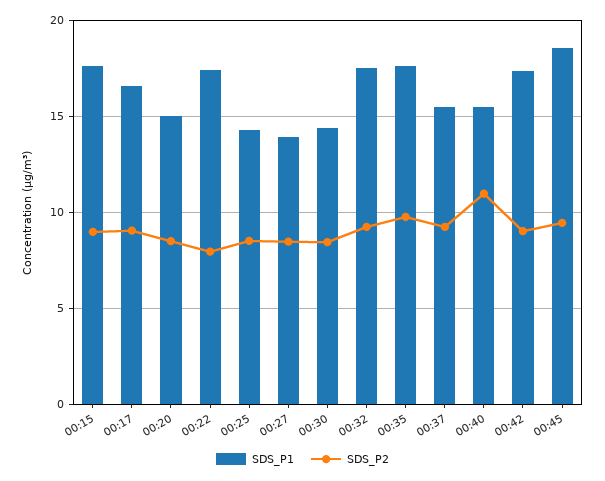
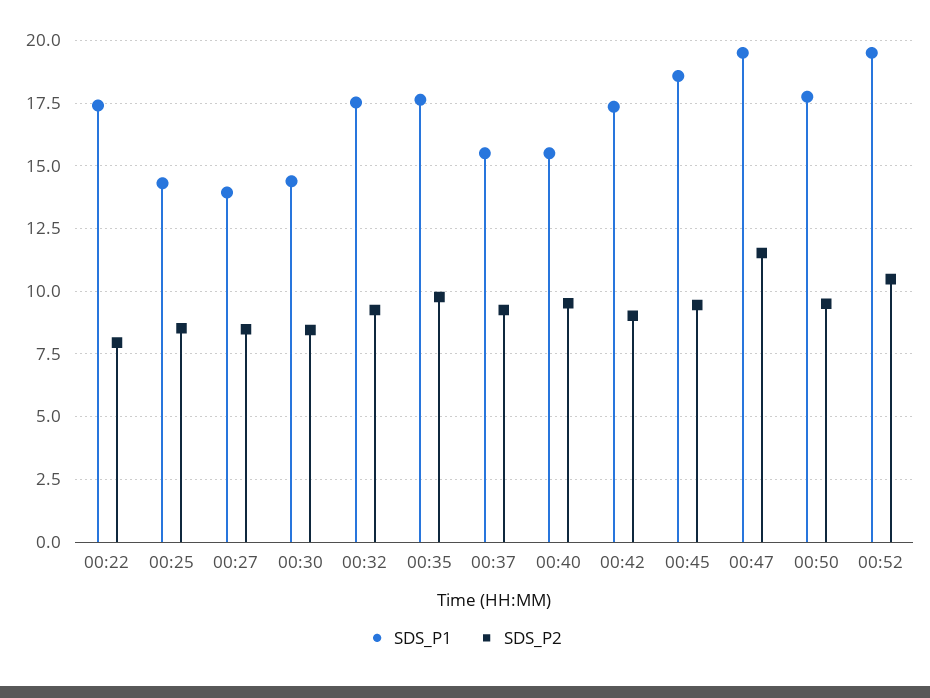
SDS_P1, 00:15: 17.5 -> none
SDS_P2, 00:15: 9 -> none
SDS_P1, 00:17: 16.5 -> none
SDS_P2, 00:17: 9 -> none
SDS_P1, 00:20: 15 -> none
SDS_P2, 00:20: 8.5 -> none
SDS_P2, 00:40: 11 -> 9.5
SDS_P1, 00:47: none -> 19.5
SDS_P2, 00:47: none -> 11.5
SDS_P1, 00:50: none -> 17.75
SDS_P2, 00:50: none -> 9.5
SDS_P1, 00:52: none -> 19.5
SDS_P2, 00:52: none -> 10.5

